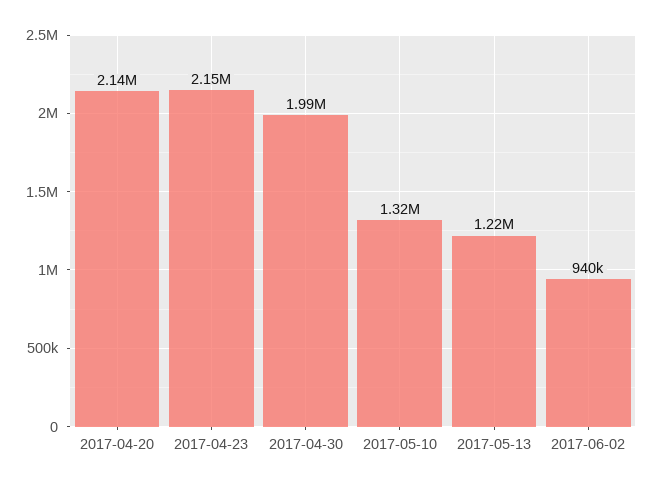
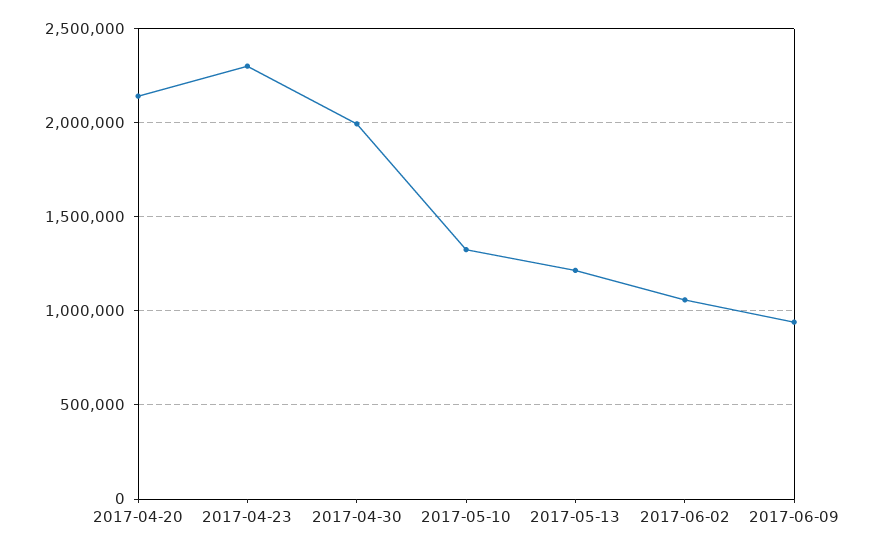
2017-04-23: 2150000 -> 2300000
2017-06-02: 940000 -> 1050000
2017-06-09: none -> 950000

